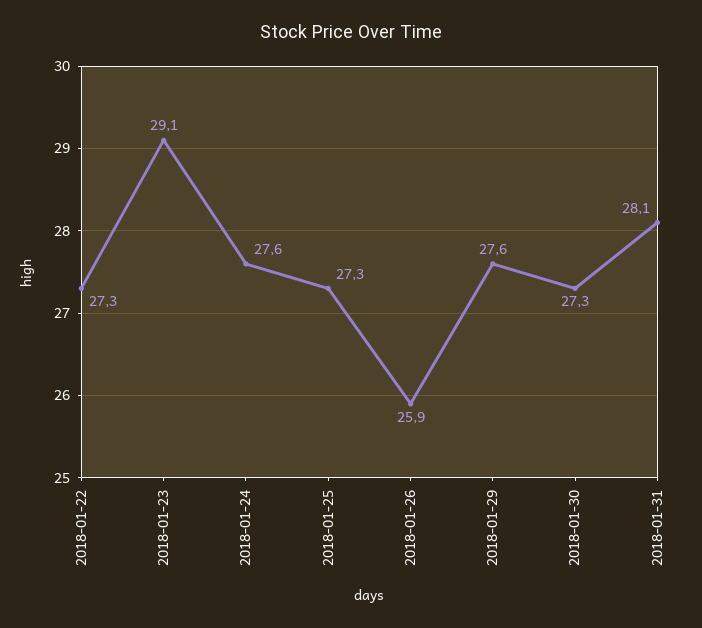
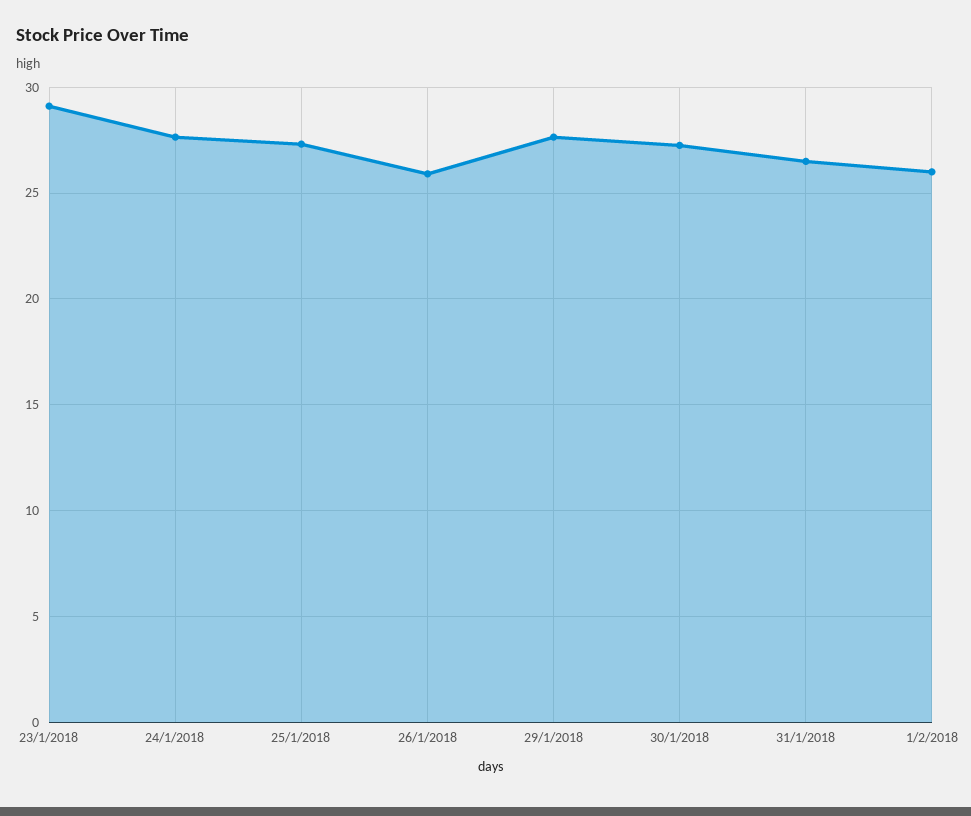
2018-01-22: 27.3 -> none
2018-01-31: 28.1 -> 26.5
1/2/2018: none -> 26

